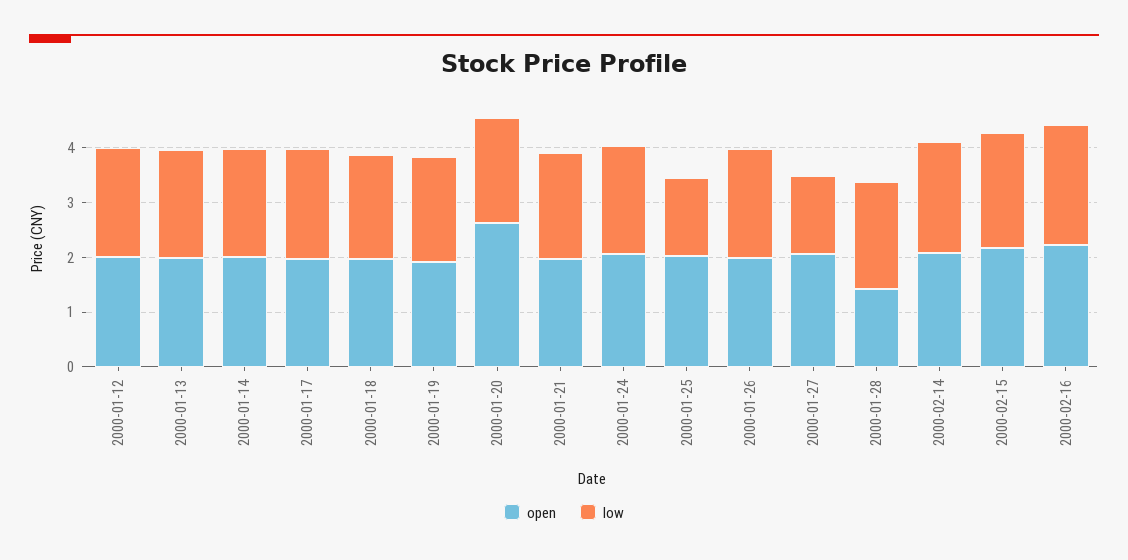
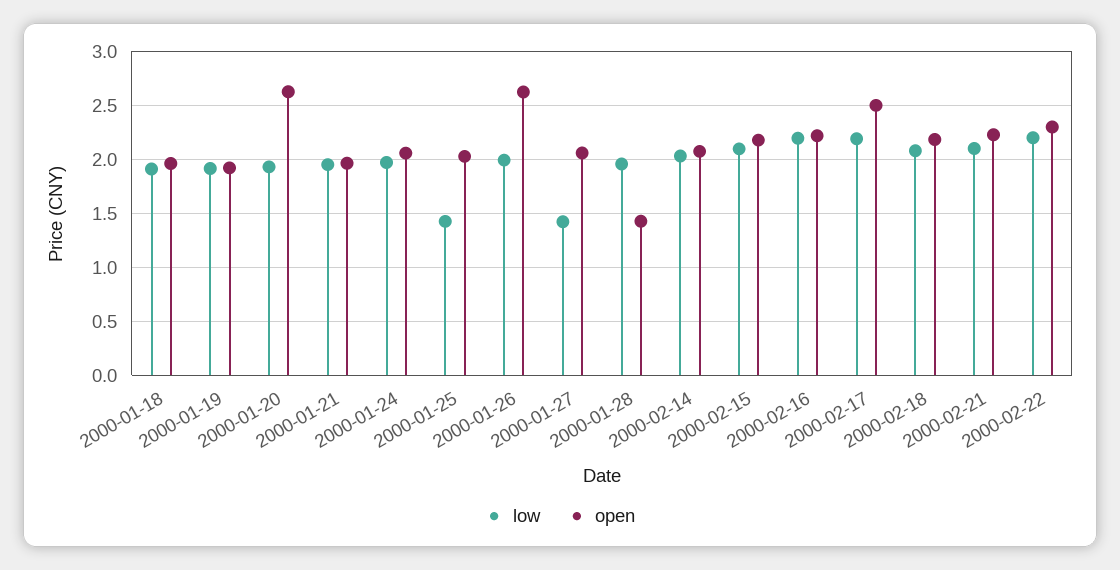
open, 2000-01-12: 2 -> none
low, 2000-01-12: 2 -> none
open, 2000-01-13: 2 -> none
low, 2000-01-13: 2 -> none
open, 2000-01-14: 2 -> none
low, 2000-01-14: 2 -> none
open, 2000-01-17: 2 -> none
low, 2000-01-17: 2 -> none
open, 2000-01-26: 2 -> 2.6
low, 2000-02-17: none -> 2.2
open, 2000-02-17: none -> 2.5
low, 2000-02-18: none -> 2.1
open, 2000-02-18: none -> 2.2
low, 2000-02-21: none -> 2.1
open, 2000-02-21: none -> 2.2
low, 2000-02-22: none -> 2.2
open, 2000-02-22: none -> 2.3

